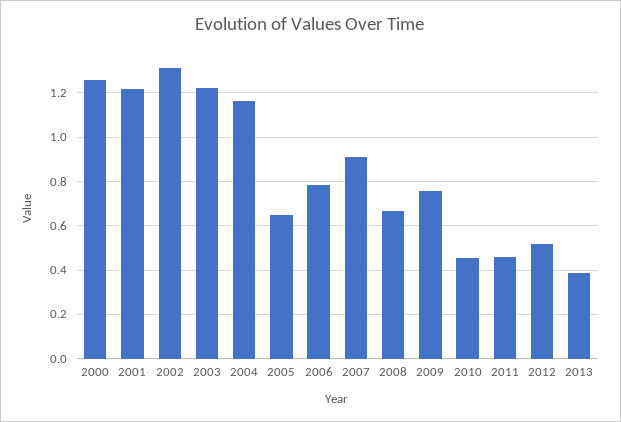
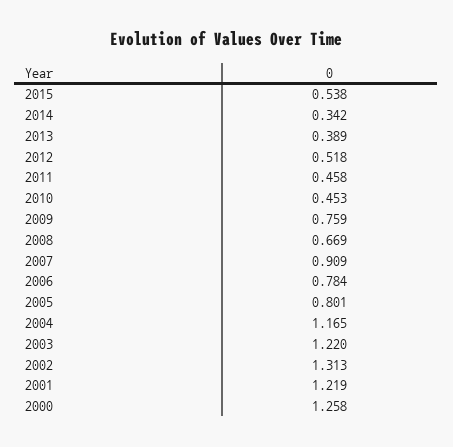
2005: 0.65 -> 0.801
2015: none -> 0.538
2014: none -> 0.342

